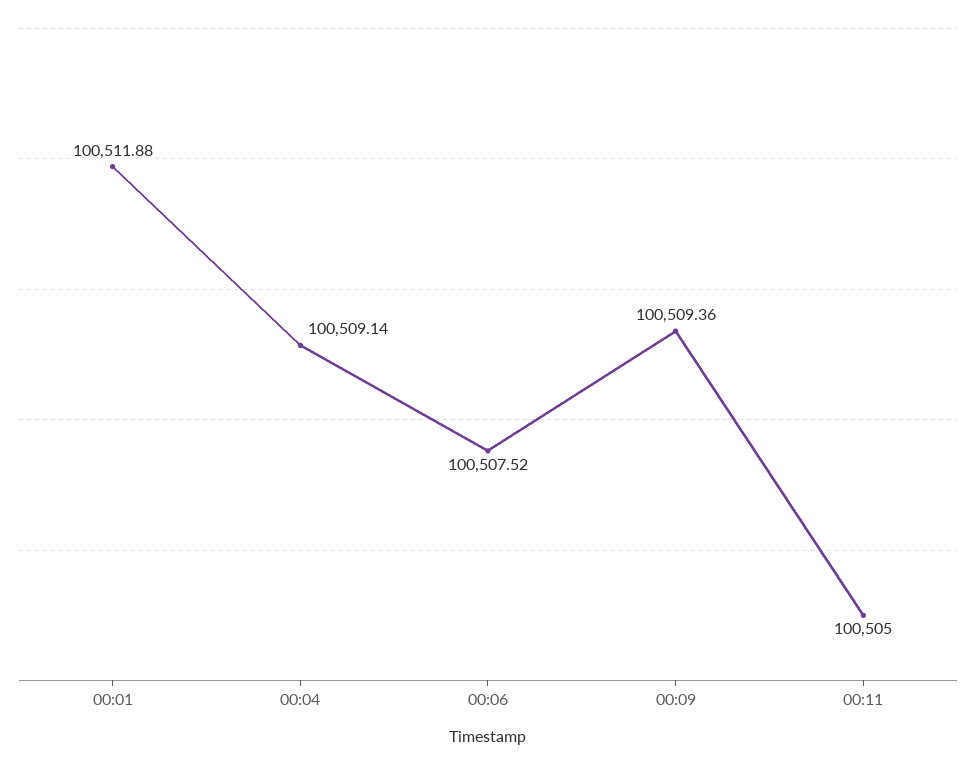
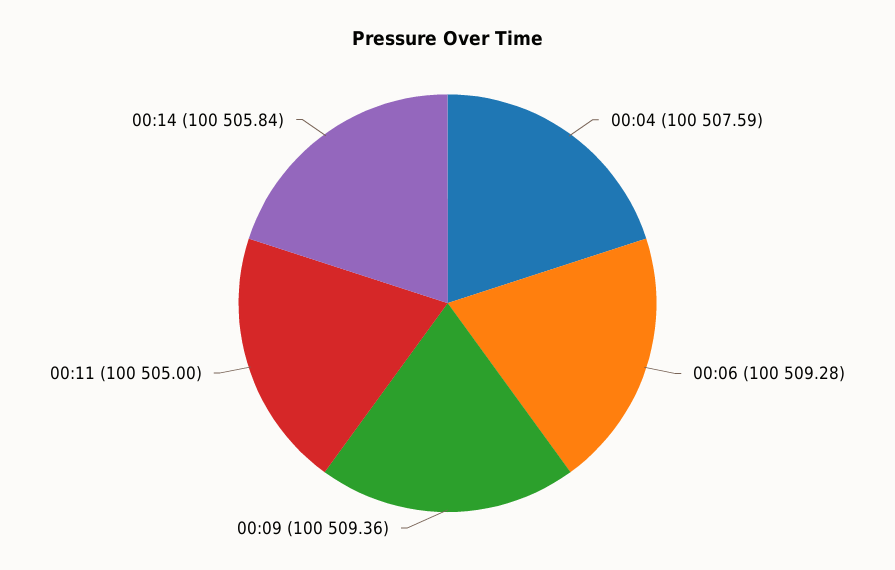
00:01: 100511.88 -> none
00:04: 100509.14 -> 100507.59
00:06: 100507.52 -> 100509.28
00:14: none -> 100505.84

